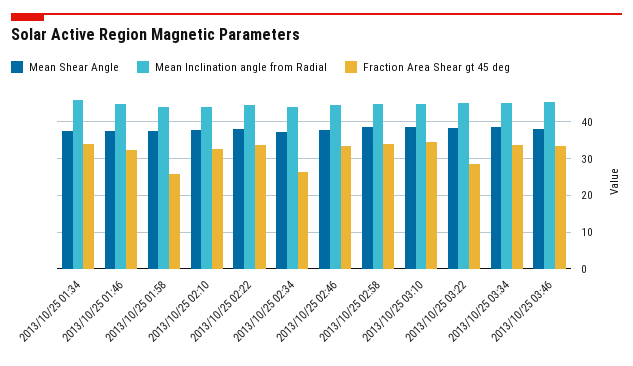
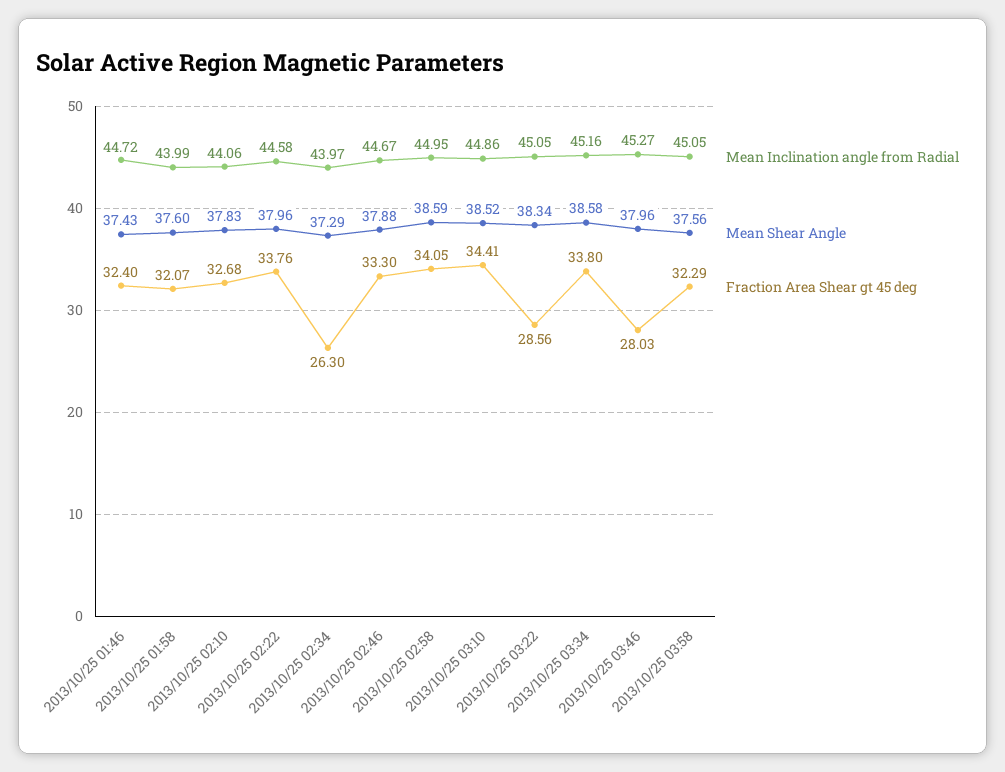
Mean Shear Angle, 2013/10/25 01:34: 38 -> none
Mean Inclination angle from Radial, 2013/10/25 01:34: 46 -> none
Fraction Area Shear gt 45 deg, 2013/10/25 01:34: 34 -> none
Fraction Area Shear gt 45 deg, 2013/10/25 01:58: 26 -> 32.07
Fraction Area Shear gt 45 deg, 2013/10/25 03:46: 34 -> 28.03
Mean Inclination angle from Radial, 2013/10/25 03:58: none -> 45.05
Mean Shear Angle, 2013/10/25 03:58: none -> 37.56
Fraction Area Shear gt 45 deg, 2013/10/25 03:58: none -> 32.29

